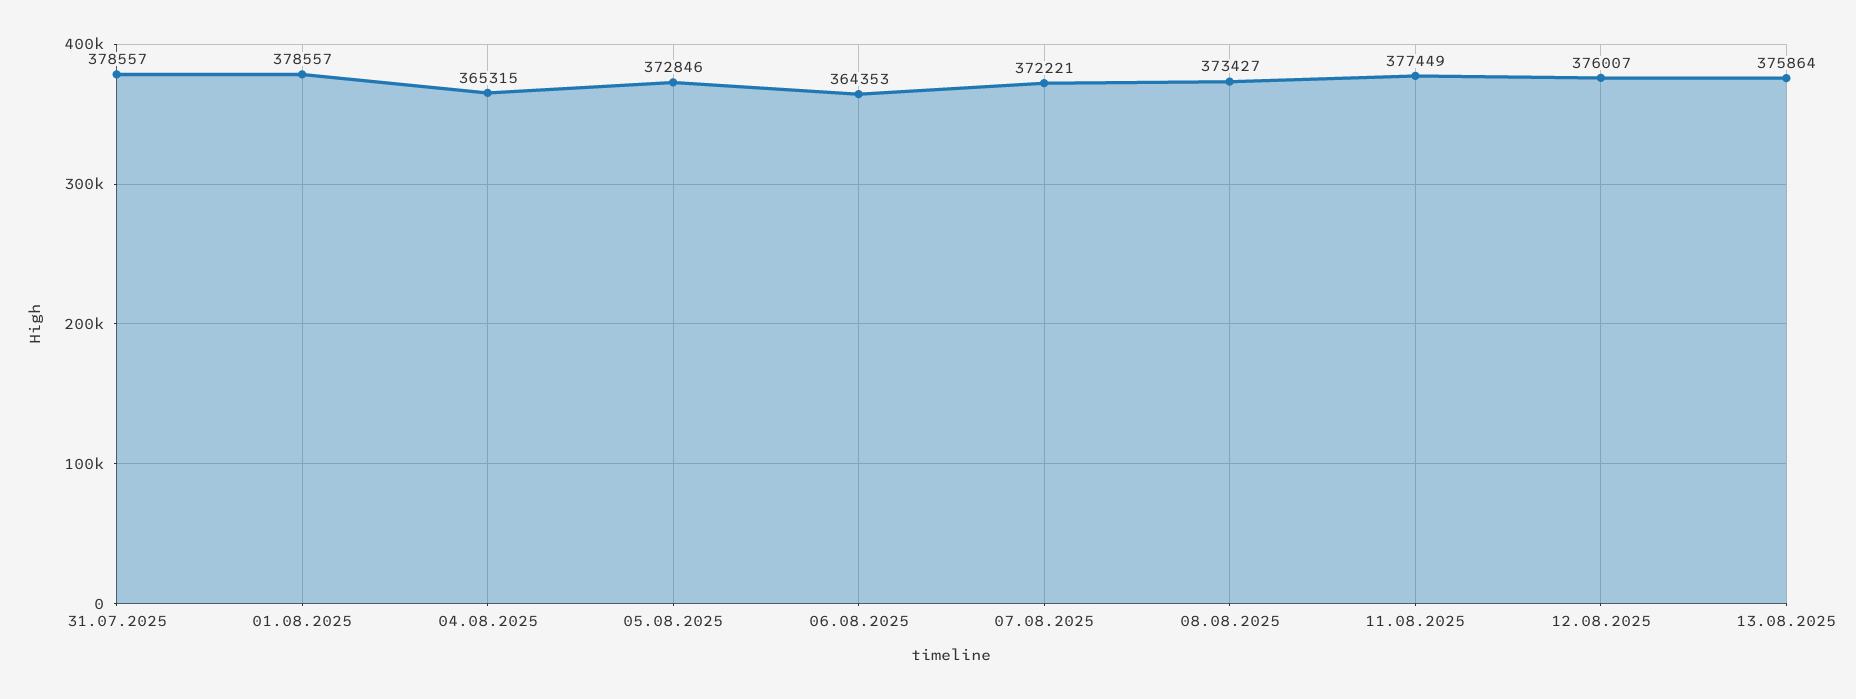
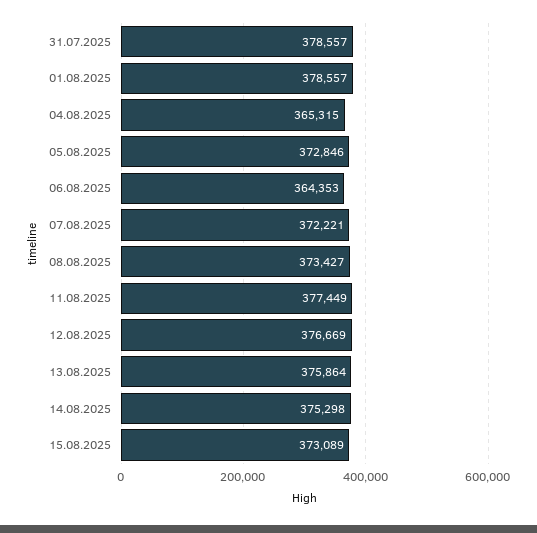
12.08.2025: 376007 -> 376669
14.08.2025: none -> 375298
15.08.2025: none -> 373089

